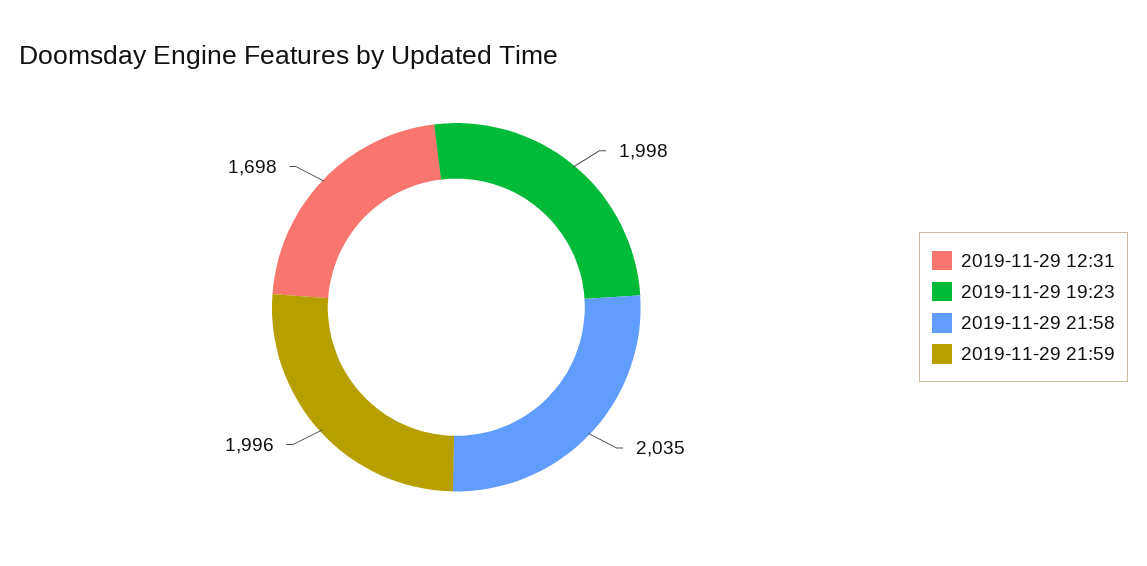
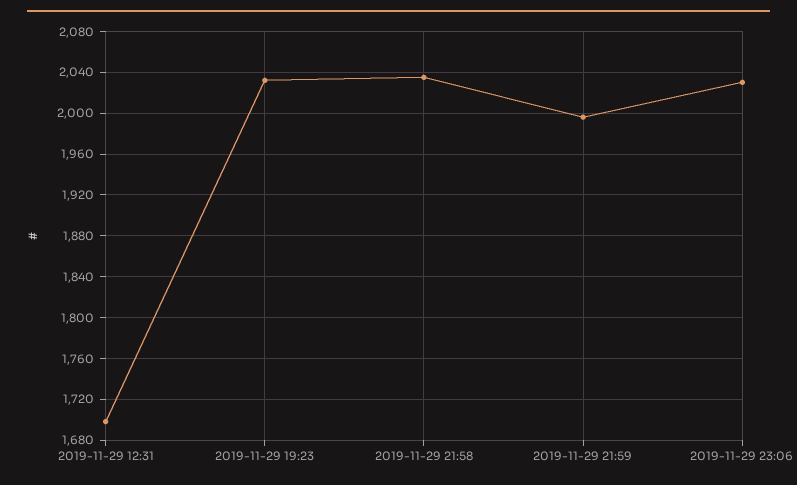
2019-11-29 19:23: 1998 -> 2030
2019-11-29 23:06: none -> 2030

